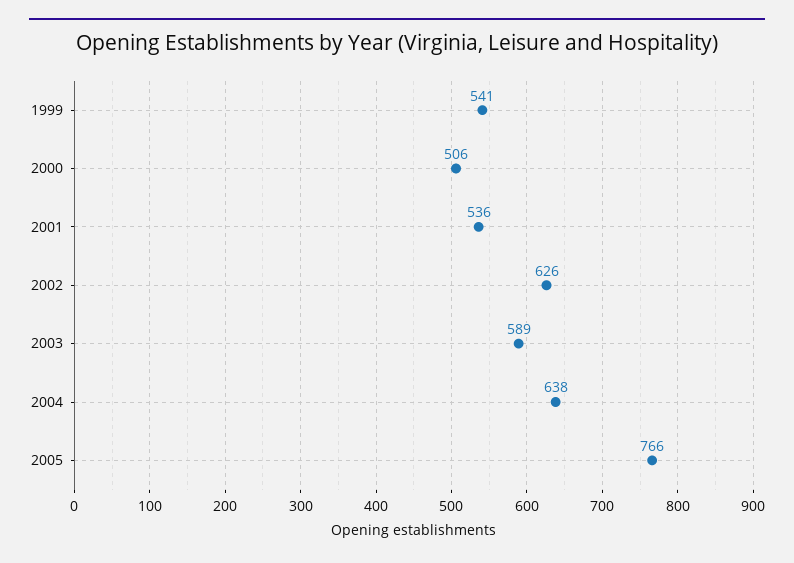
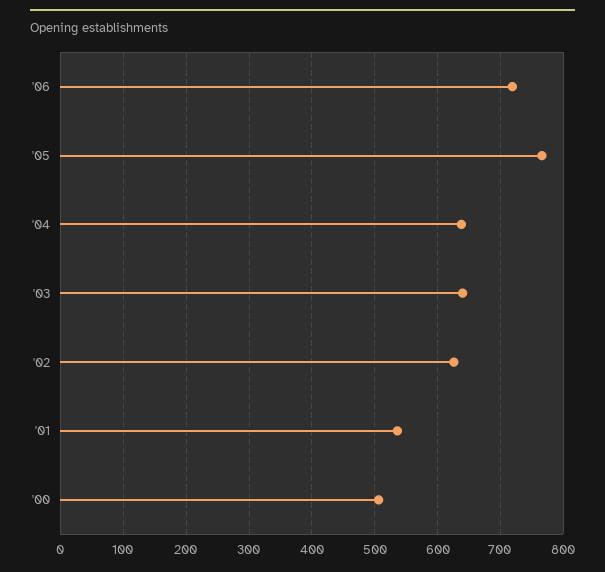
1999: 541 -> none
2003: 589 -> 640
'06: none -> 720

